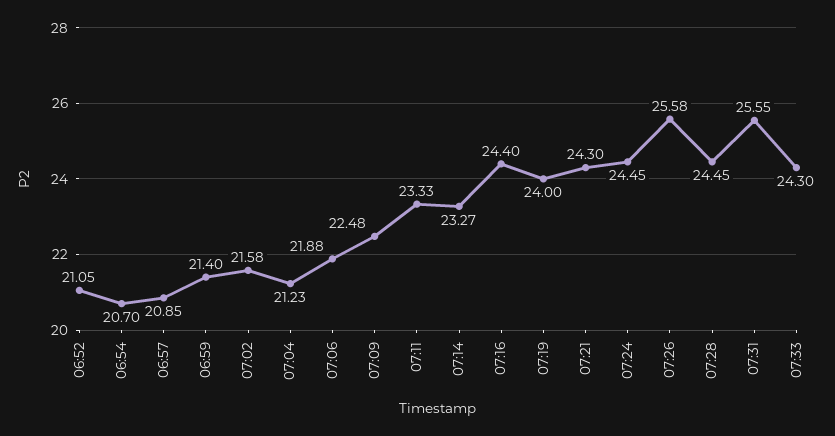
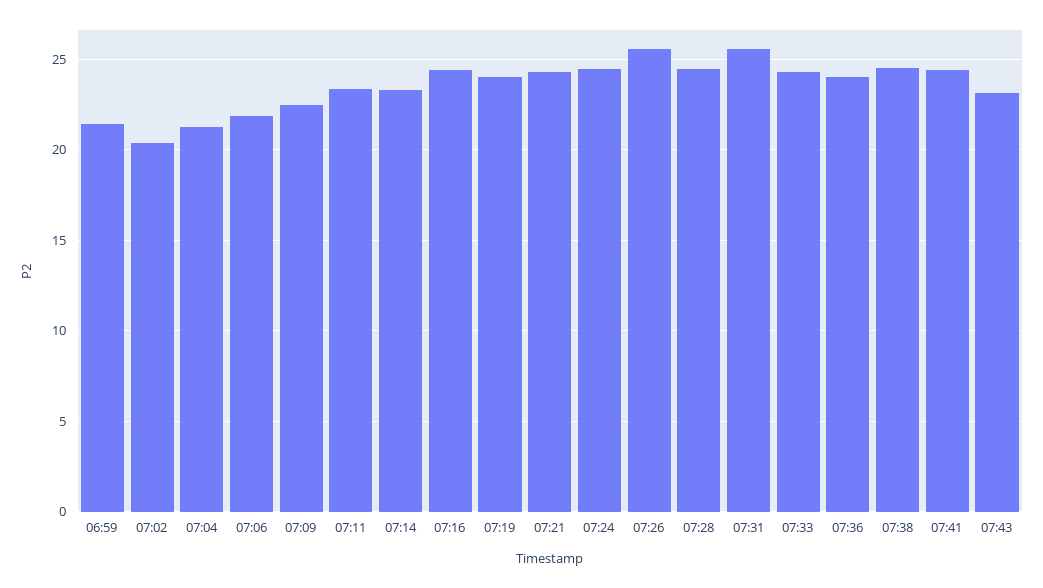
06:52: 21.05 -> none
06:54: 20.7 -> none
06:57: 20.85 -> none
07:02: 21.58 -> 20.5
07:36: none -> 24
07:38: none -> 24.5
07:41: none -> 24.5
07:43: none -> 23

